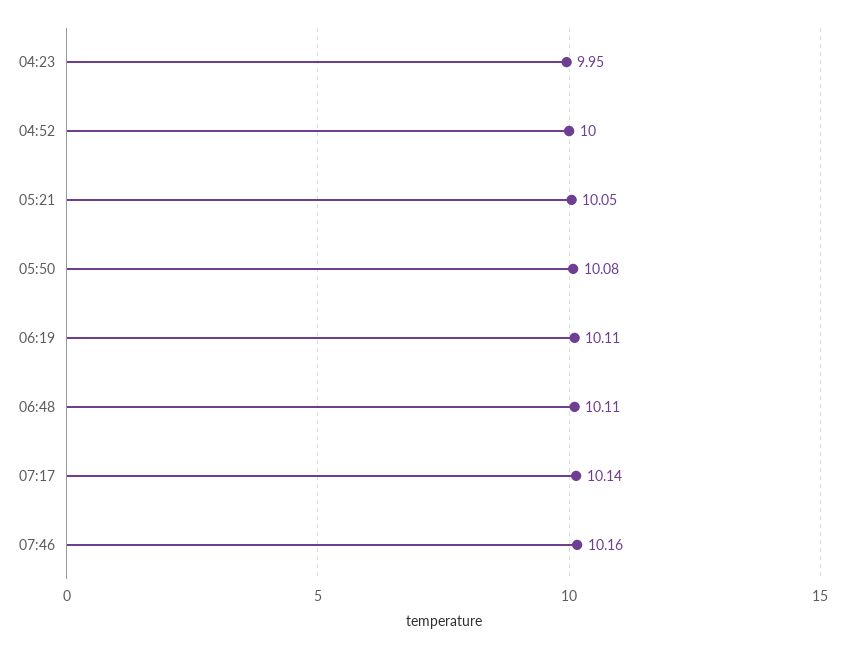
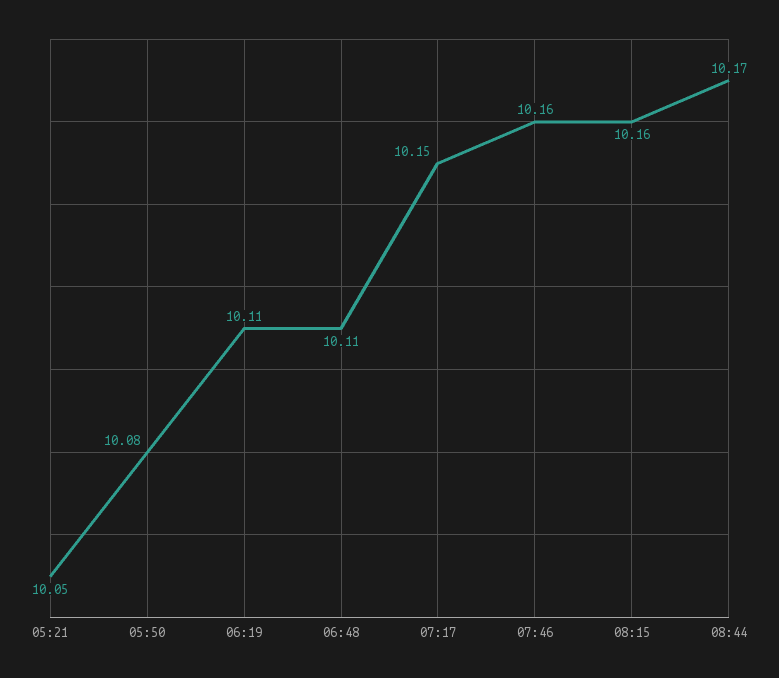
04:23: 9.95 -> none
04:52: 10 -> none
07:17: 10.14 -> 10.15
08:15: none -> 10.16
08:44: none -> 10.17

